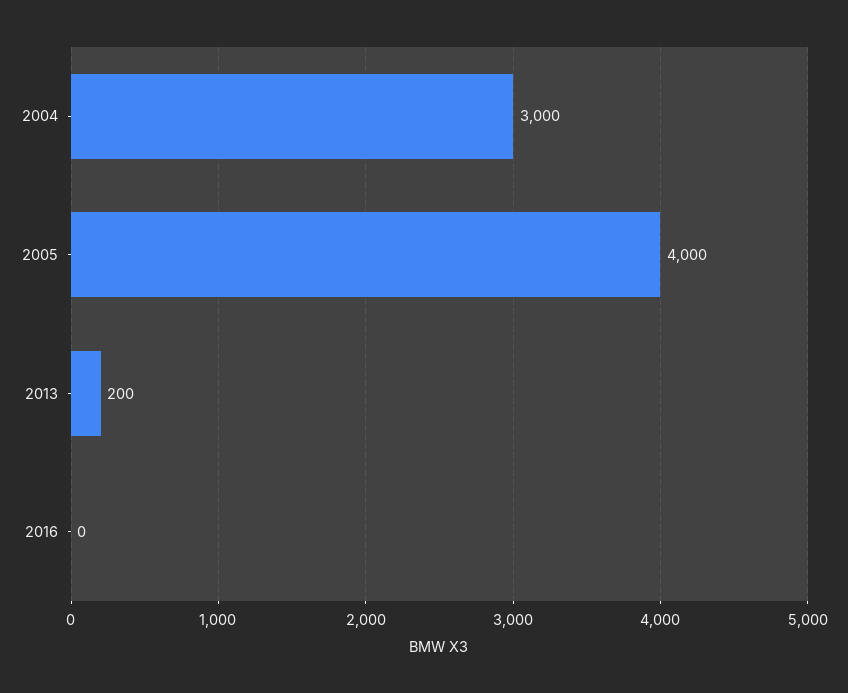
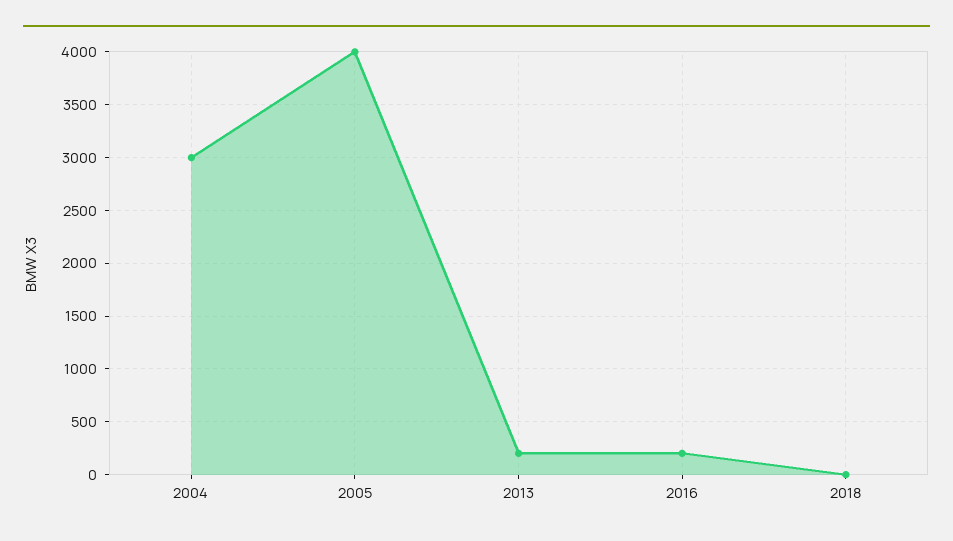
2016: 0 -> 200
2018: none -> 0

